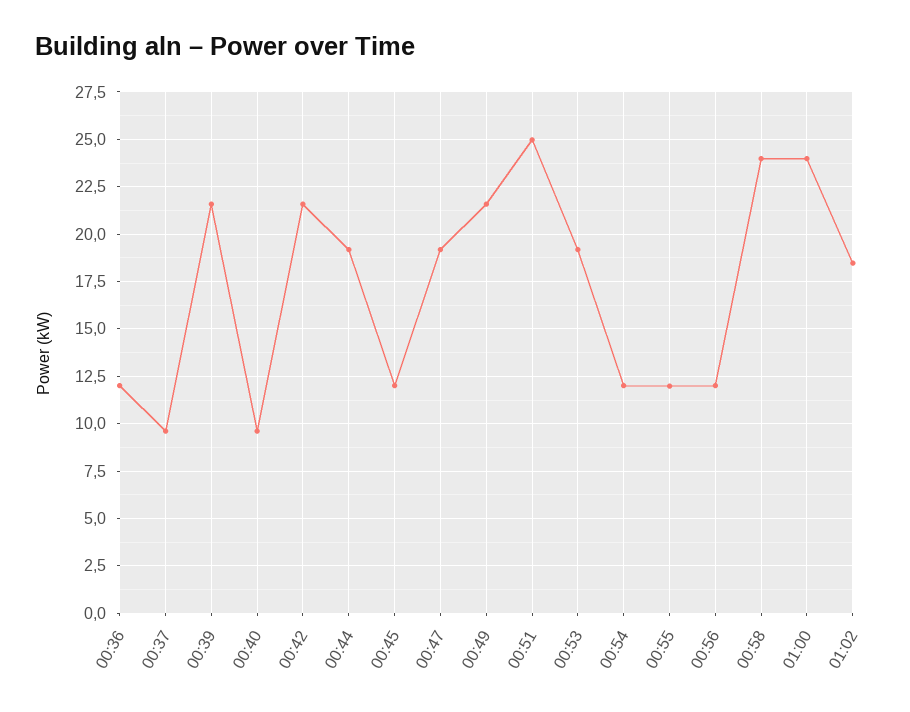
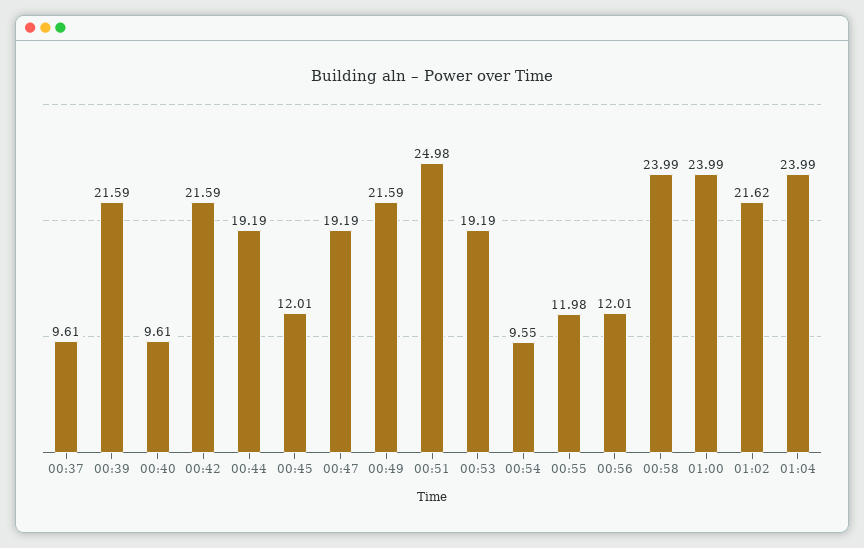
00:36: 12 -> none
00:54: 12 -> 9.55
01:02: 18.5 -> 21.62
01:04: none -> 23.99

